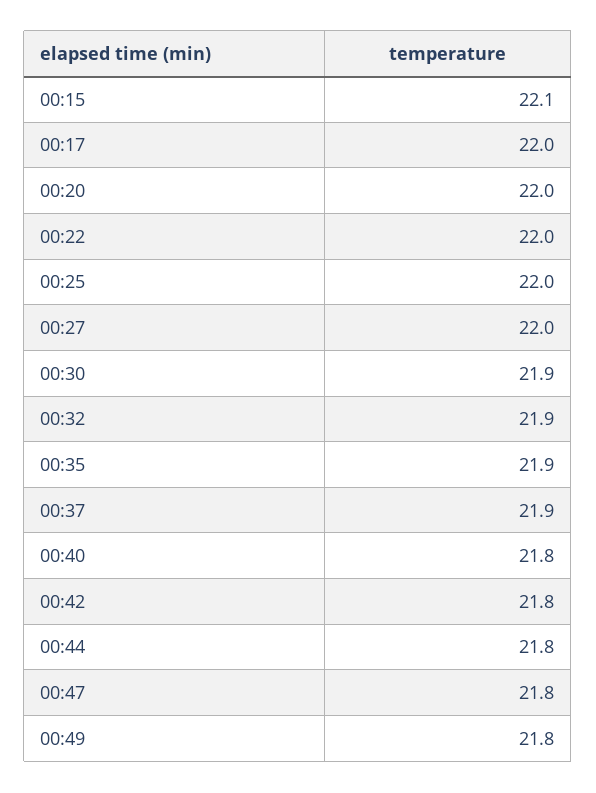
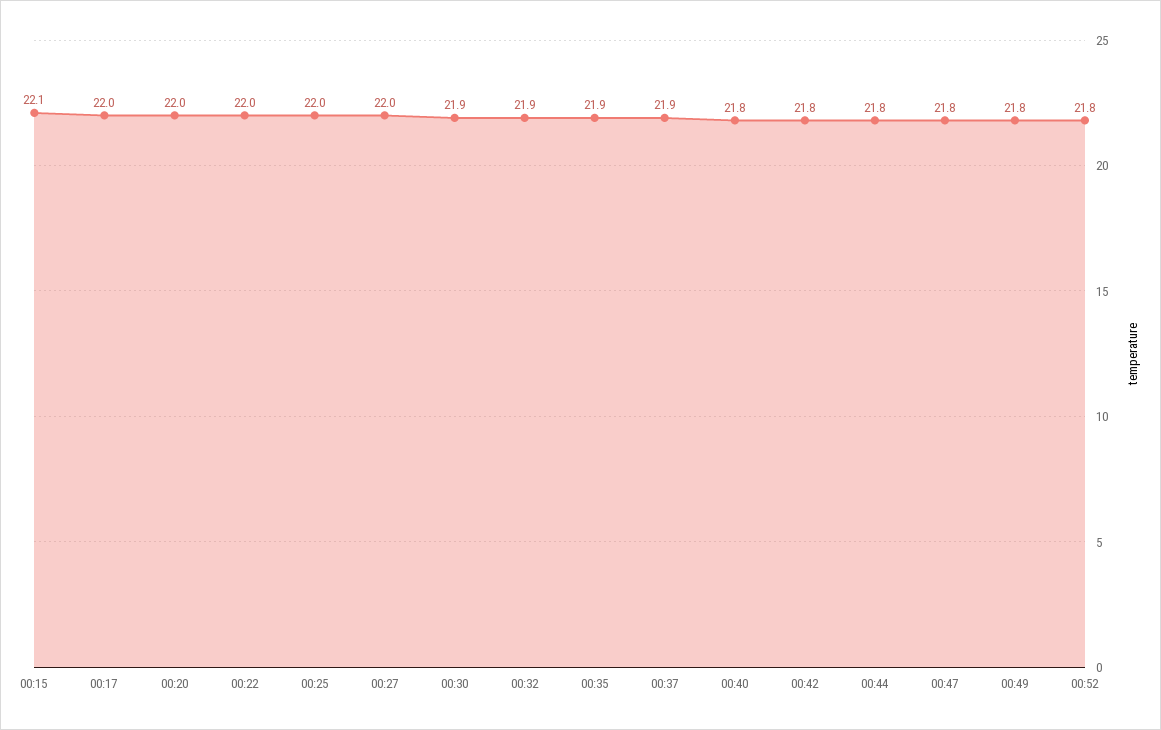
00:52: none -> 21.8

